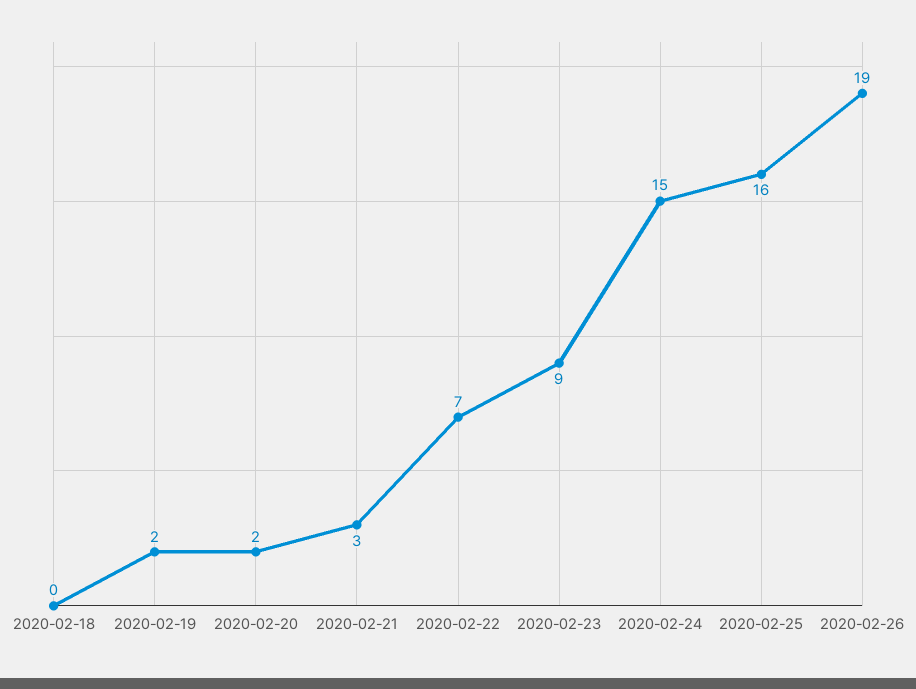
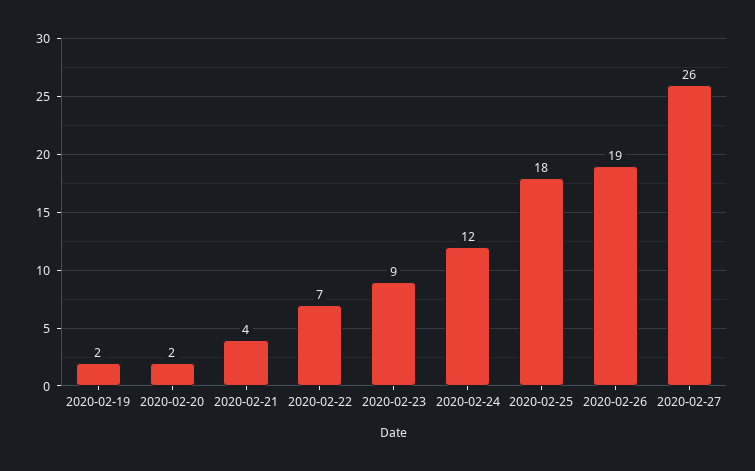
2020-02-18: 0 -> none
2020-02-21: 3 -> 4
2020-02-24: 15 -> 12
2020-02-25: 16 -> 18
2020-02-27: none -> 26

